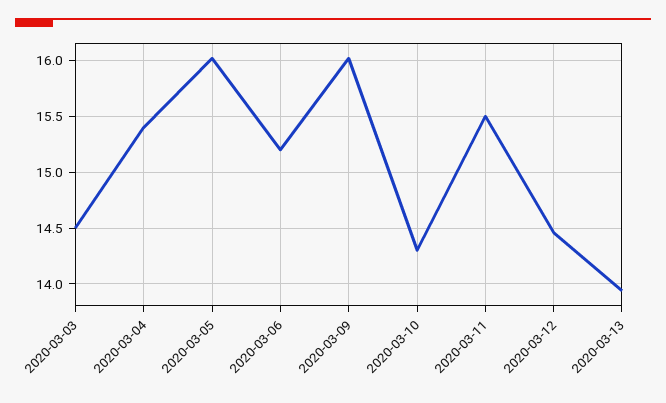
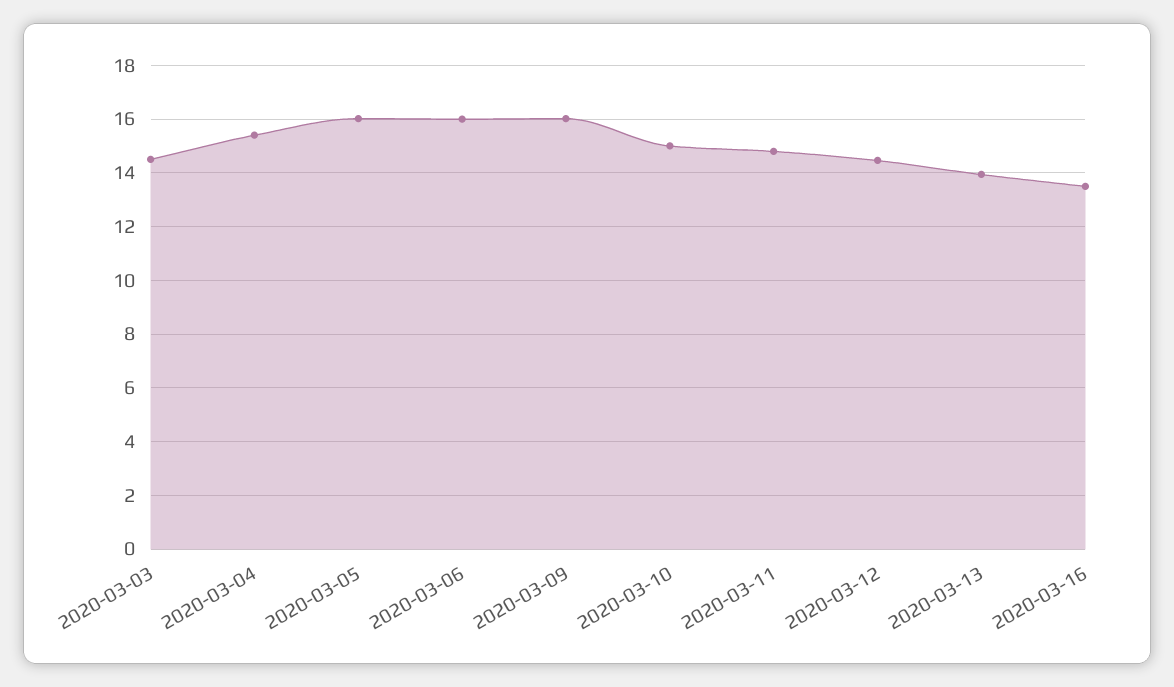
2020-03-06: 15.2 -> 16
2020-03-10: 14.3 -> 15
2020-03-11: 15.5 -> 14.75
2020-03-16: none -> 13.5

